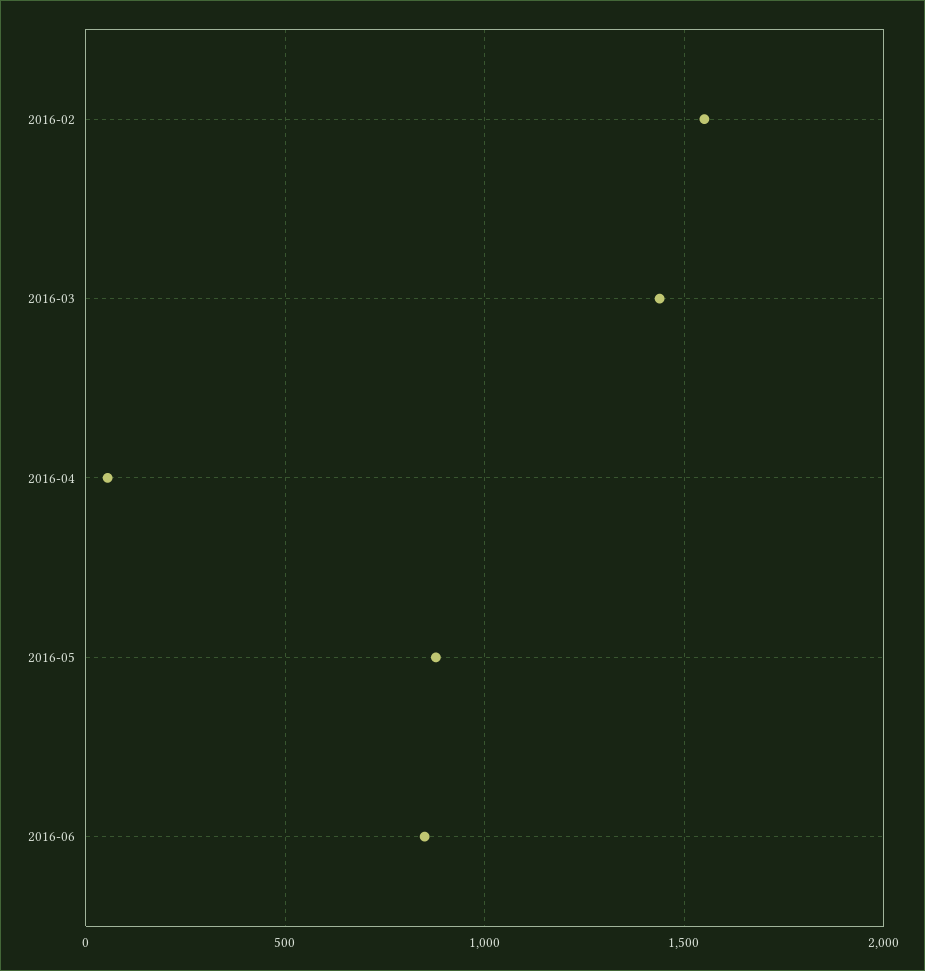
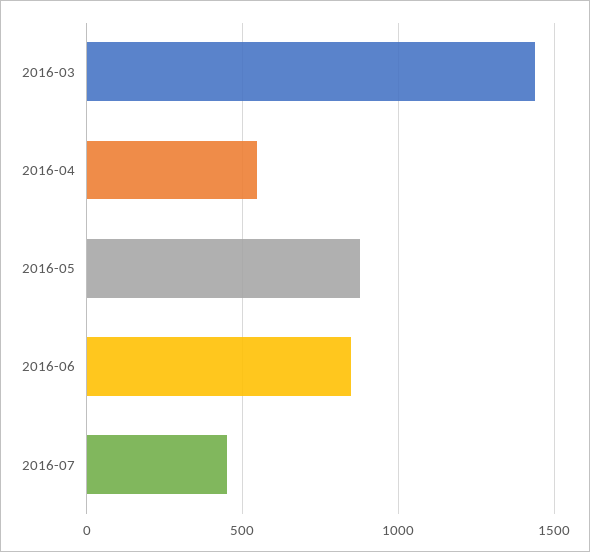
2016-02: 1550 -> none
2016-04: 50 -> 550
2016-07: none -> 450

